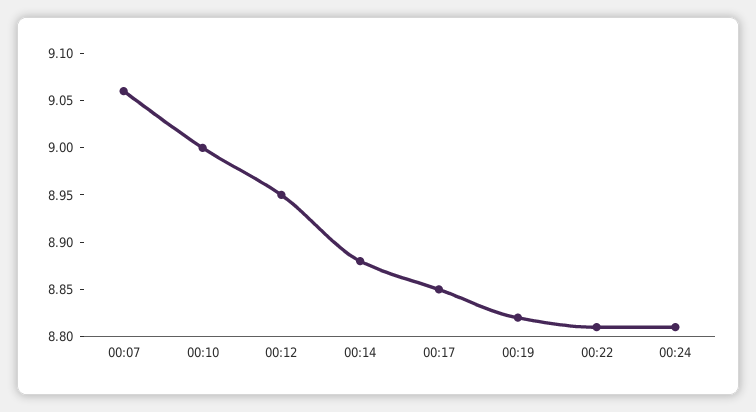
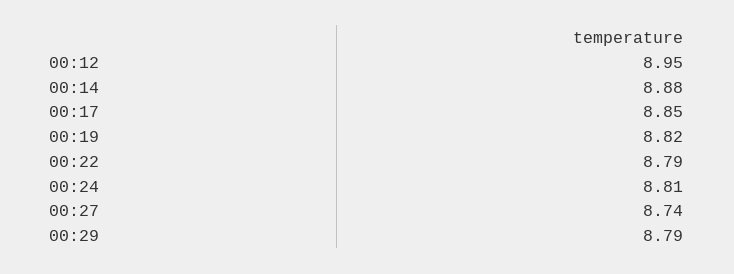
00:07: 9.06 -> none
00:10: 9 -> none
00:22: 8.81 -> 8.79
00:27: none -> 8.74
00:29: none -> 8.79

